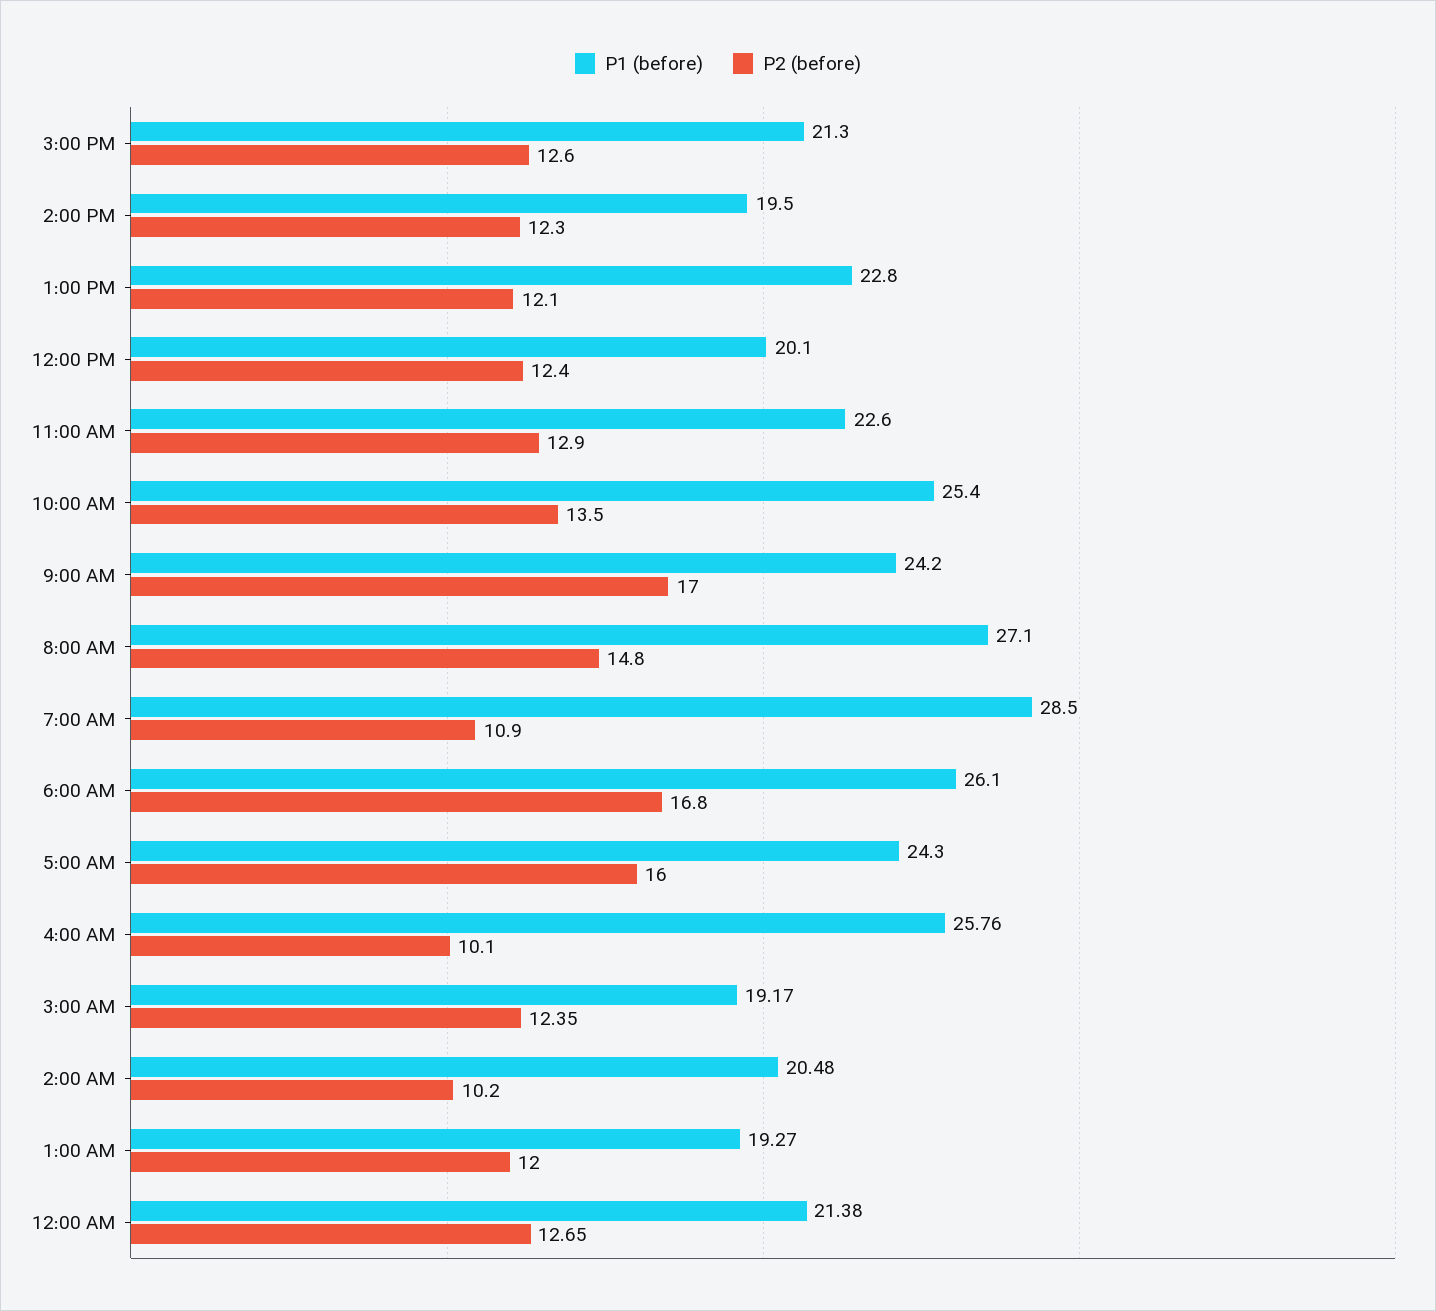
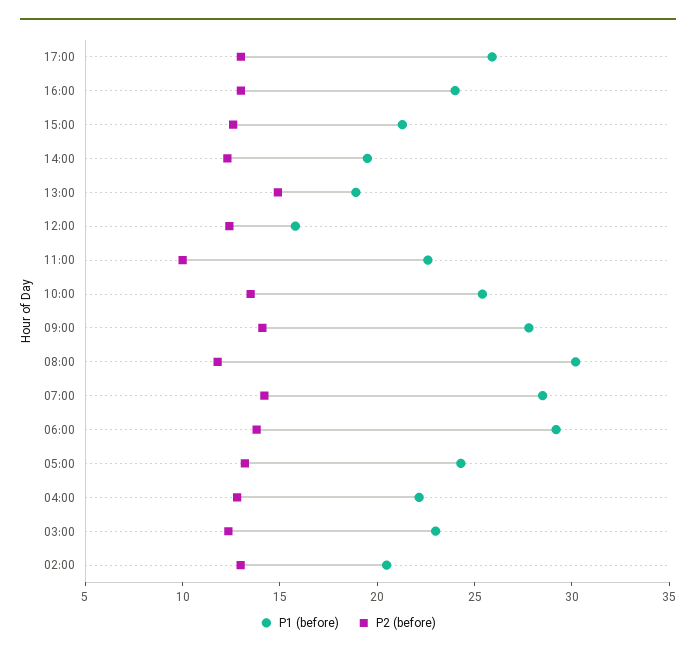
P1 (before), 1:00 PM: 22.8 -> 19
P2 (before), 1:00 PM: 12.1 -> 15
P1 (before), 12:00 PM: 20.1 -> 16
P2 (before), 11:00 AM: 12.9 -> 10
P1 (before), 9:00 AM: 24.2 -> 28
P2 (before), 9:00 AM: 17 -> 14
P1 (before), 8:00 AM: 27.1 -> 30
P2 (before), 8:00 AM: 14.8 -> 12
P2 (before), 7:00 AM: 10.9 -> 14
P1 (before), 6:00 AM: 26.1 -> 29
P2 (before), 6:00 AM: 16.8 -> 14
P2 (before), 5:00 AM: 16 -> 13
P1 (before), 4:00 AM: 25.76 -> 22
P2 (before), 4:00 AM: 10.1 -> 13
P1 (before), 3:00 AM: 19.17 -> 23
P2 (before), 2:00 AM: 10.2 -> 13
P1 (before), 1:00 AM: 19.27 -> none
P2 (before), 1:00 AM: 12 -> none
P1 (before), 12:00 AM: 21.38 -> none
P2 (before), 12:00 AM: 12.65 -> none
P1 (before), 17:00: none -> 26
P2 (before), 17:00: none -> 13
P1 (before), 16:00: none -> 24
P2 (before), 16:00: none -> 13

